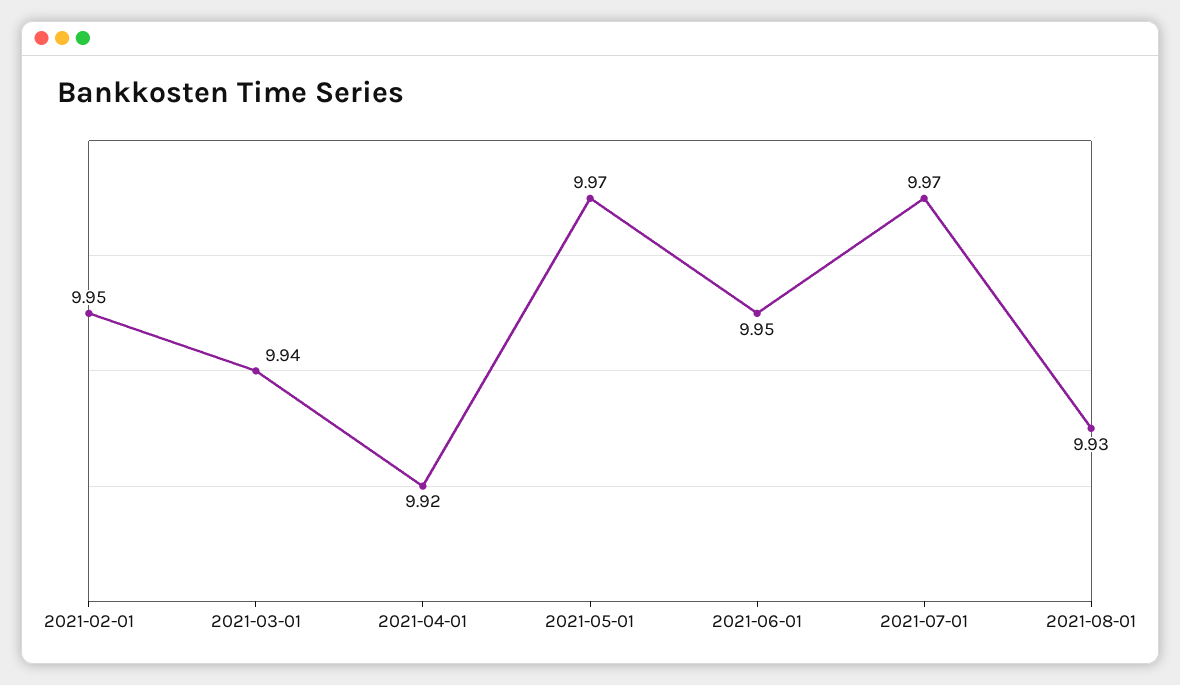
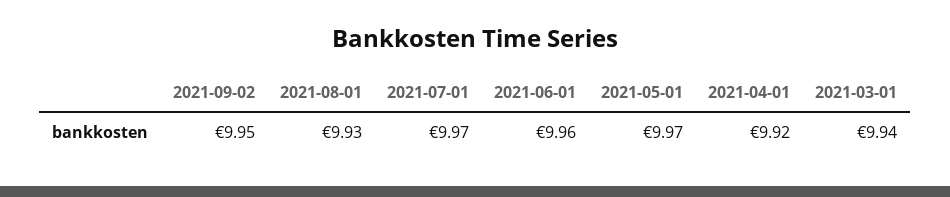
2021-02-01: 9.95 -> none
2021-06-01: 9.95 -> 9.96
2021-09-02: none -> 9.95

